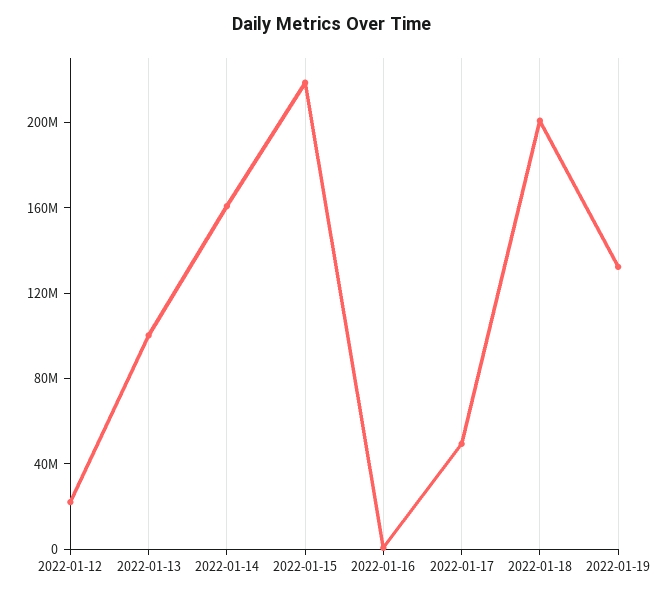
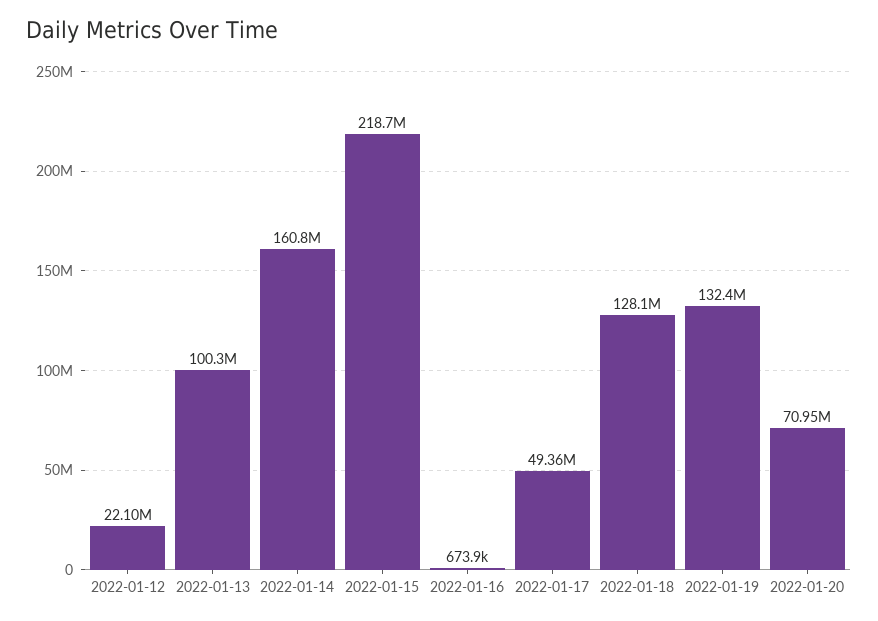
2022-01-18: 200000000 -> 128100000
2022-01-20: none -> 70950000

